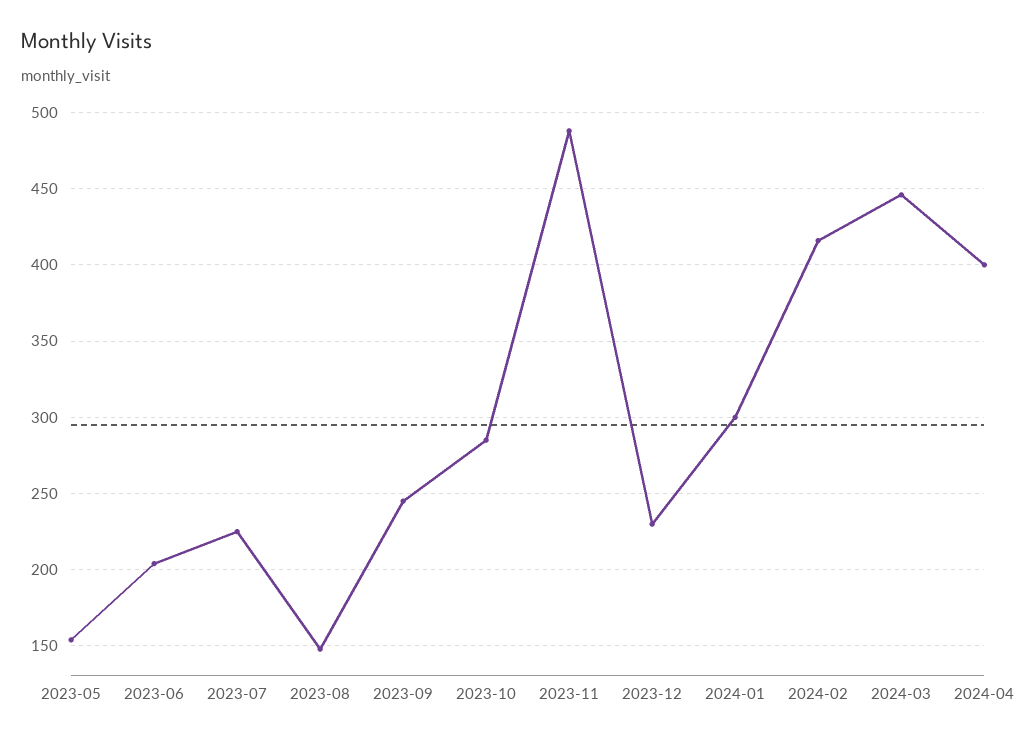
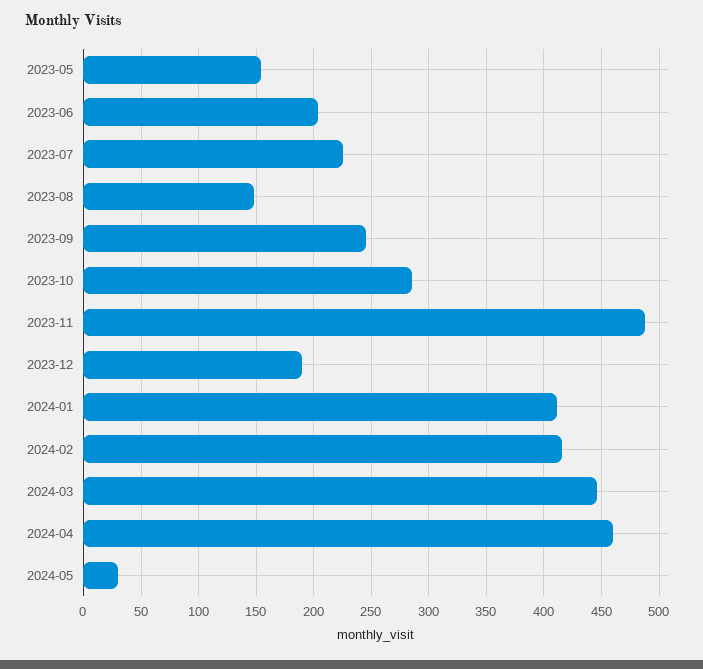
2023-12: 230 -> 190
2024-01: 300 -> 410
2024-04: 400 -> 460
2024-05: none -> 30

